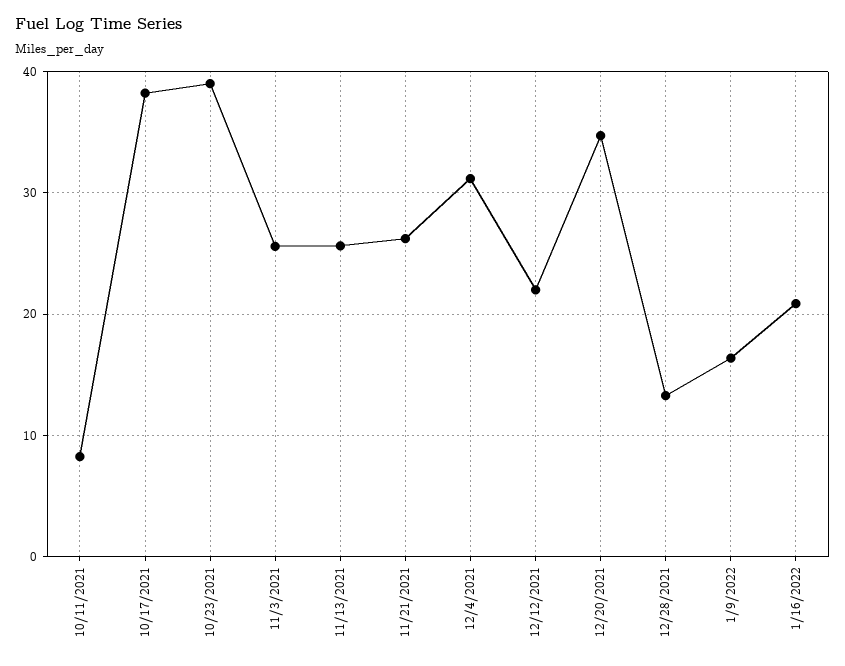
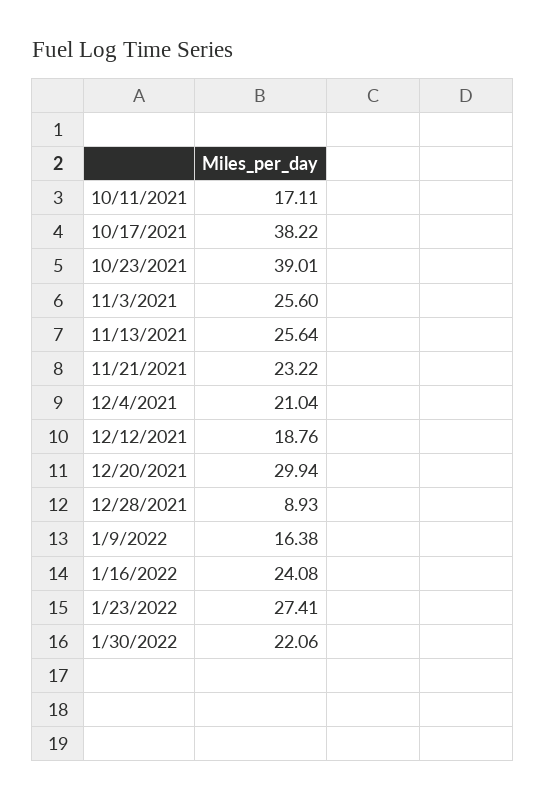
10/11/2021: 8 -> 17.11
11/21/2021: 26 -> 23.22
12/4/2021: 31 -> 21.04
12/12/2021: 22 -> 18.76
12/20/2021: 35 -> 29.94
12/28/2021: 13 -> 8.93
1/16/2022: 21 -> 24.08
1/23/2022: none -> 27.41
1/30/2022: none -> 22.06

